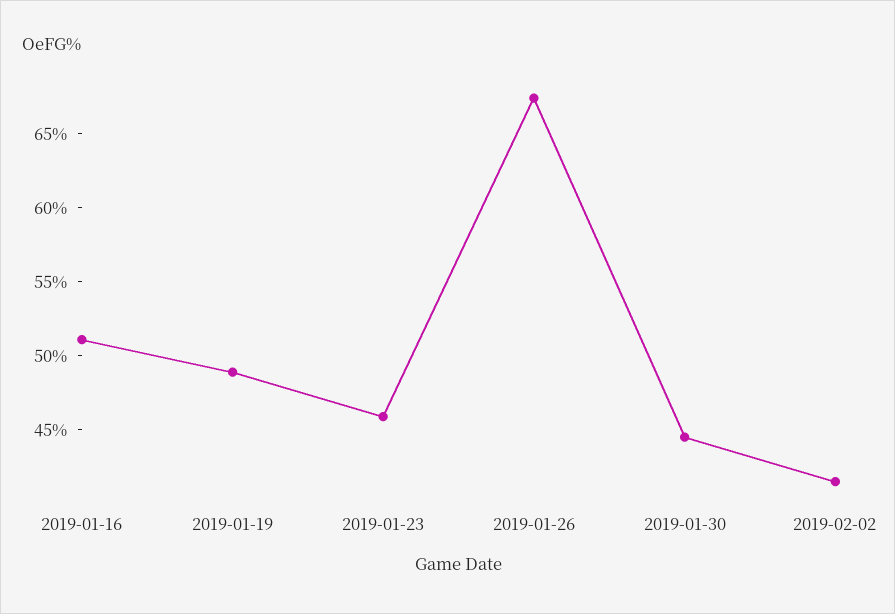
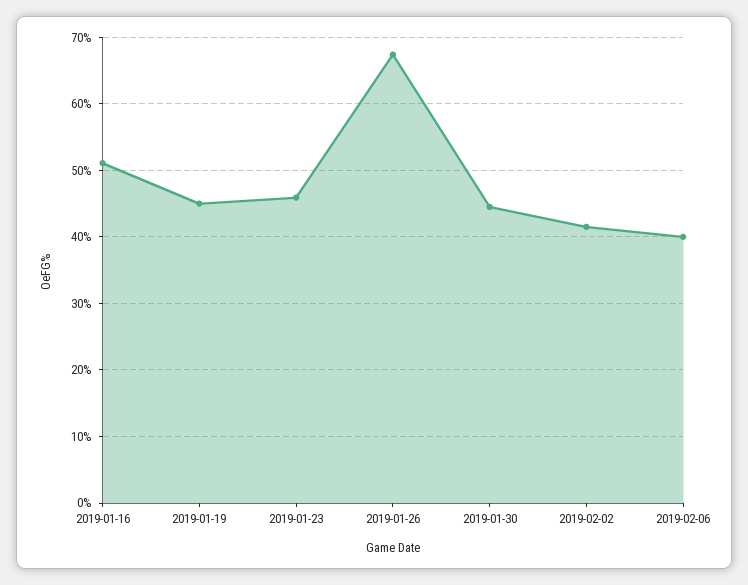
2019-01-19: 49 -> 45
2019-02-06: none -> 40

